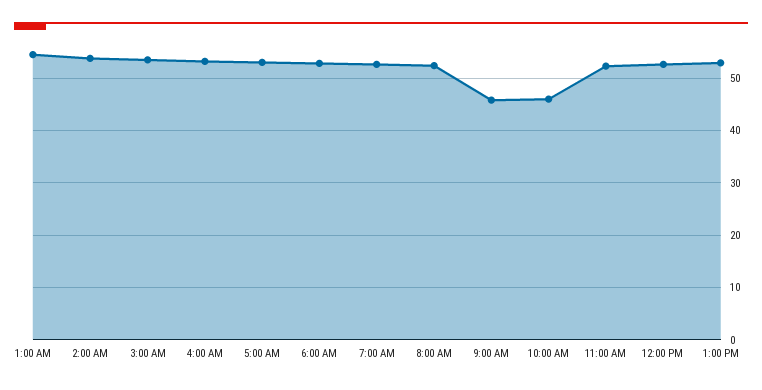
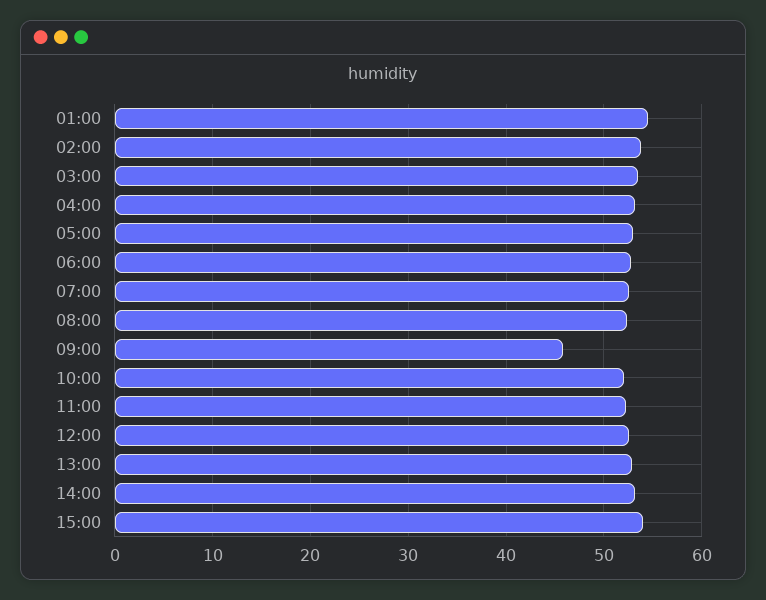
10:00 AM: 46 -> 52
14:00: none -> 53
15:00: none -> 54

